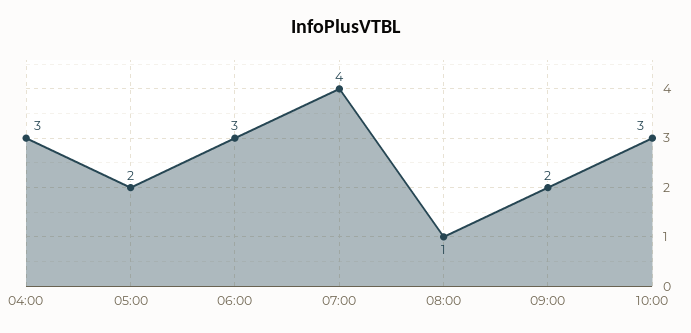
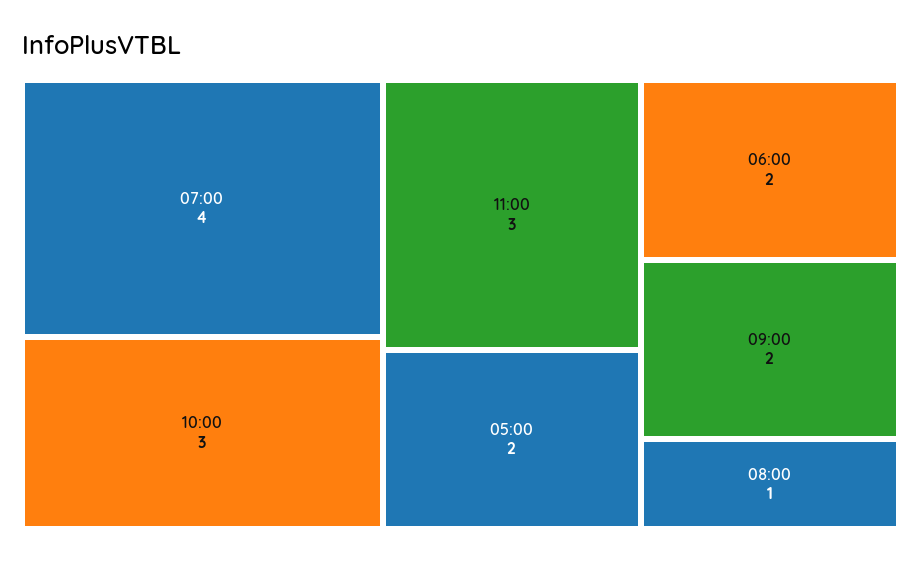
04:00: 3 -> none
06:00: 3 -> 2
11:00: none -> 3

